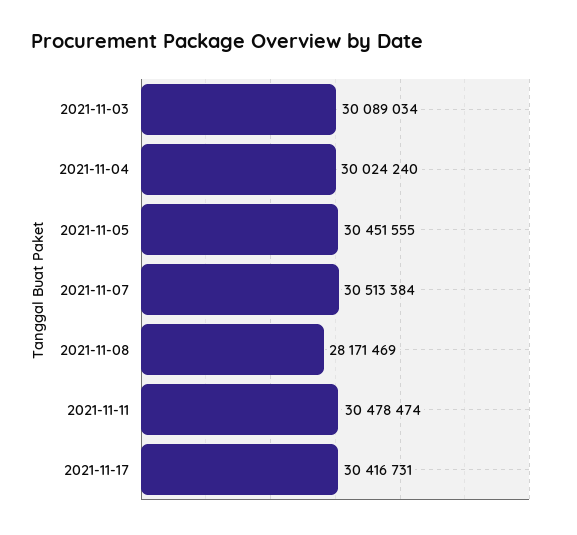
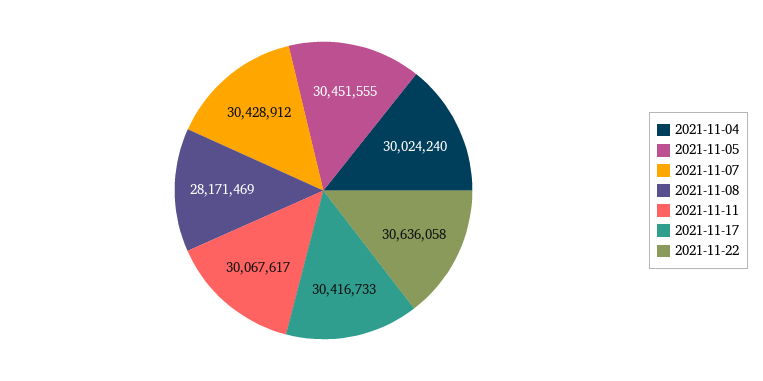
2021-11-03: 30089034 -> none
2021-11-07: 30513384 -> 30428912
2021-11-11: 30478474 -> 30067617
2021-11-17: 30416731 -> 30416733
2021-11-22: none -> 30636058

